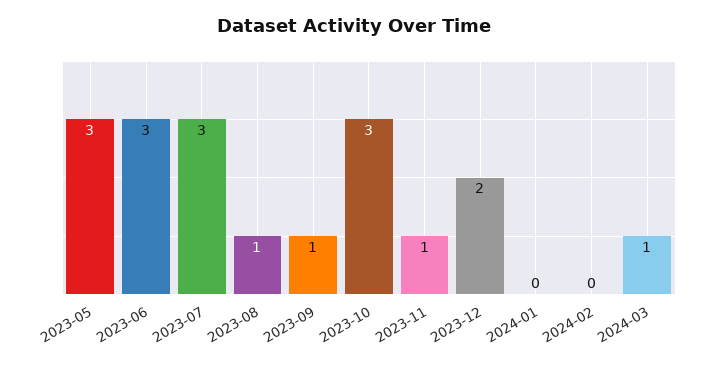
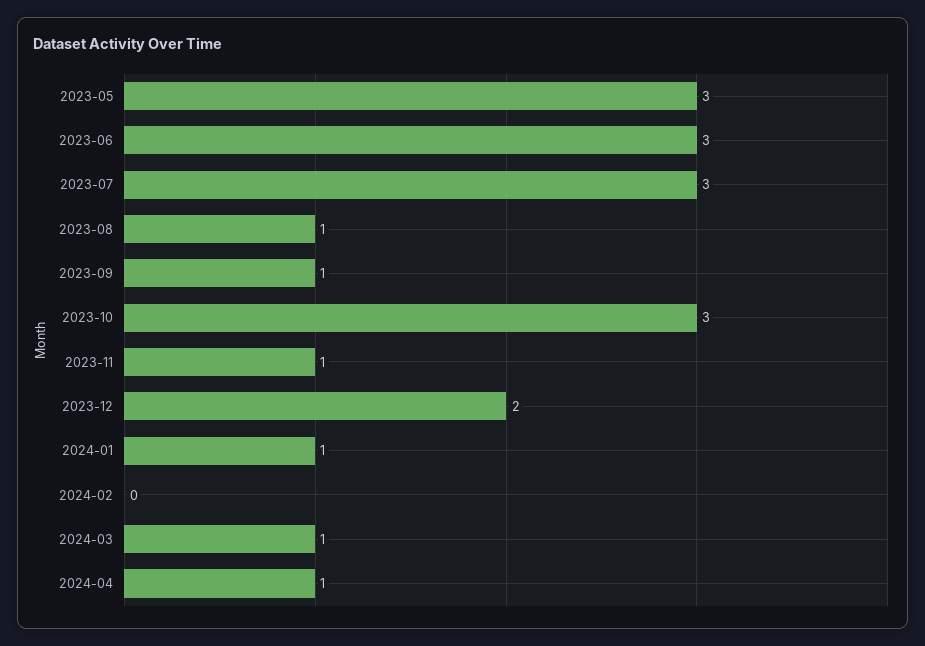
2024-01: 0 -> 1
2024-04: none -> 1

